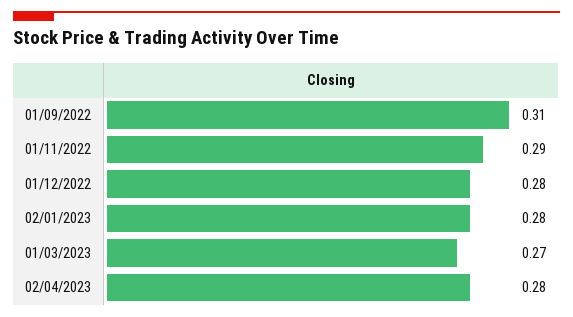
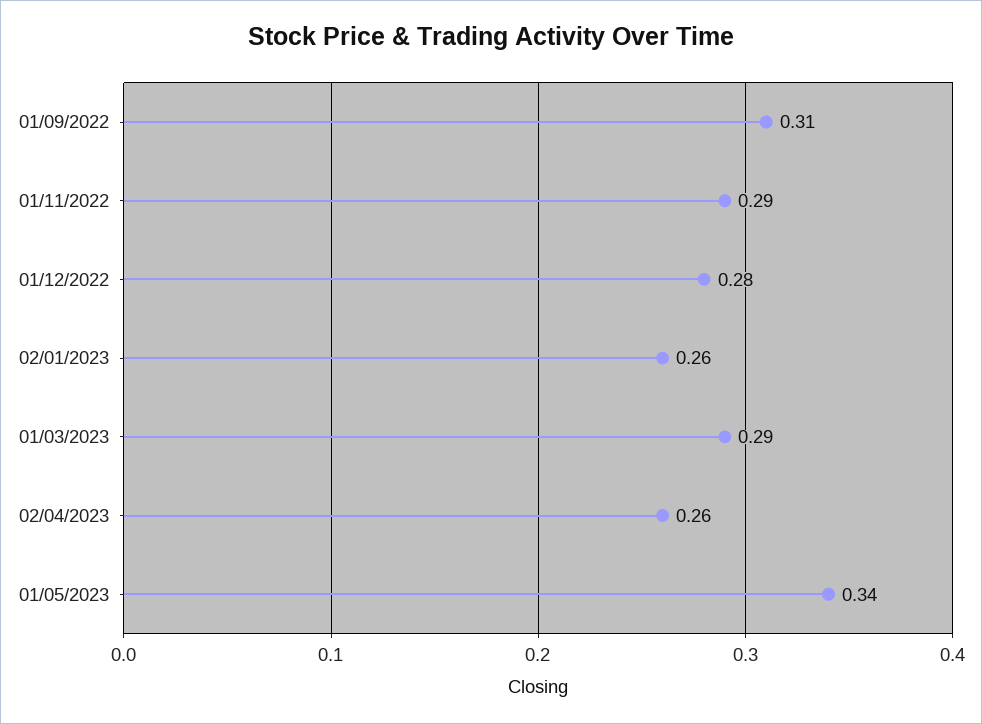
02/01/2023: 0.28 -> 0.26
01/03/2023: 0.27 -> 0.29
02/04/2023: 0.28 -> 0.26
01/05/2023: none -> 0.34

